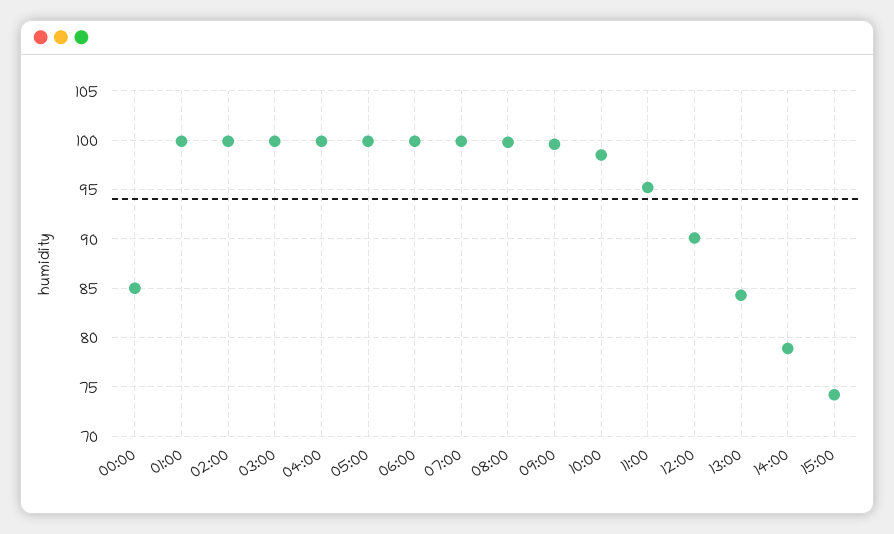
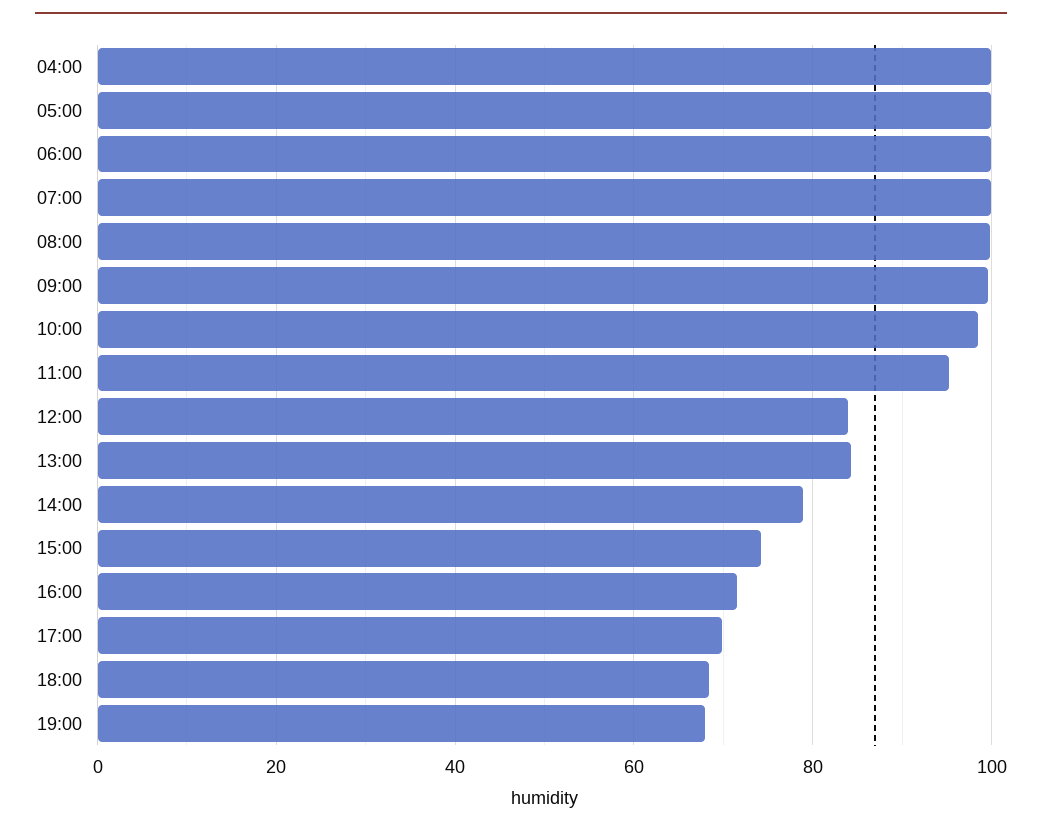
00:00: 85 -> none
01:00: 100 -> none
02:00: 100 -> none
03:00: 100 -> none
12:00: 90 -> 84
16:00: none -> 72
17:00: none -> 70
18:00: none -> 68
19:00: none -> 68

